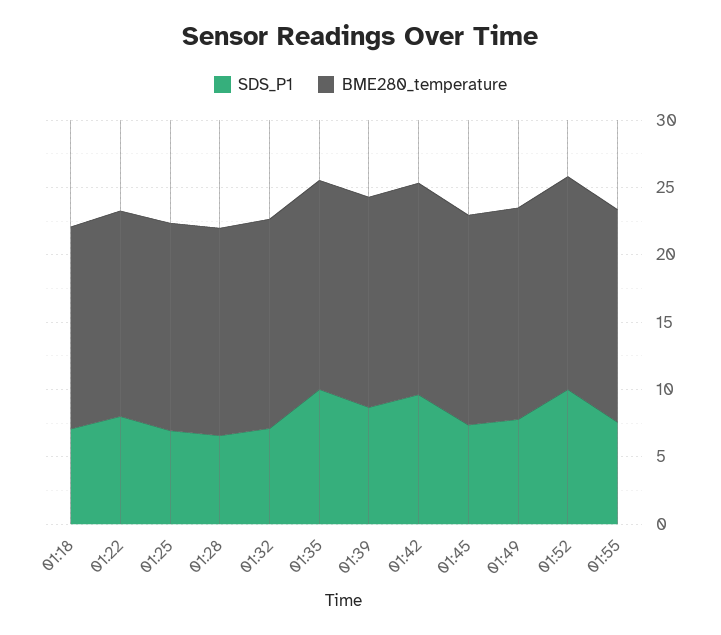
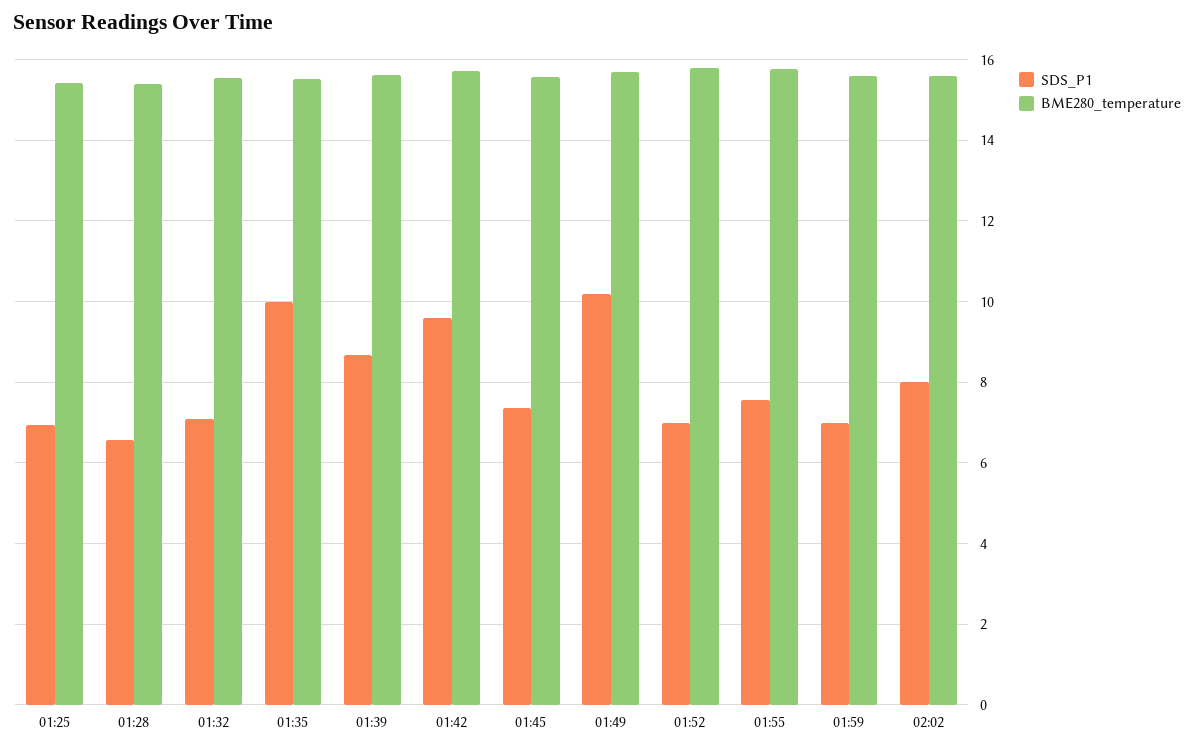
SDS_P1, 01:18: 7 -> none
BME280_temperature, 01:18: 15 -> none
SDS_P1, 01:22: 8 -> none
BME280_temperature, 01:22: 15 -> none
SDS_P1, 01:49: 8 -> 10.2
SDS_P1, 01:52: 10 -> 7
SDS_P1, 01:59: none -> 7
BME280_temperature, 01:59: none -> 15.6
SDS_P1, 02:02: none -> 8
BME280_temperature, 02:02: none -> 15.6

